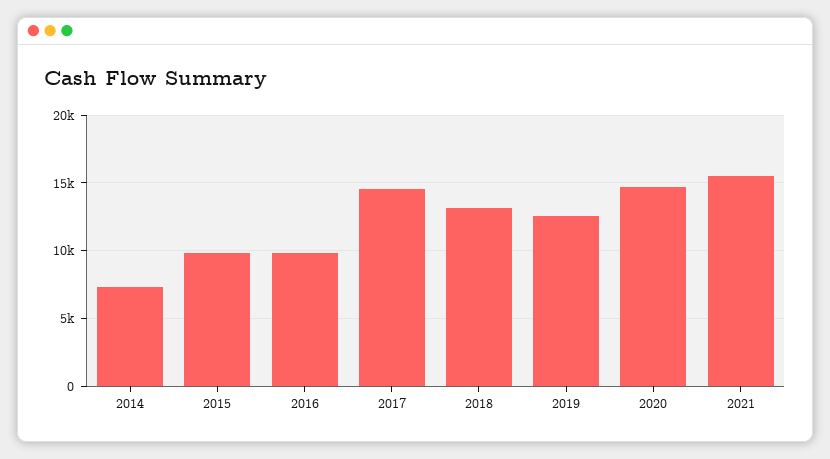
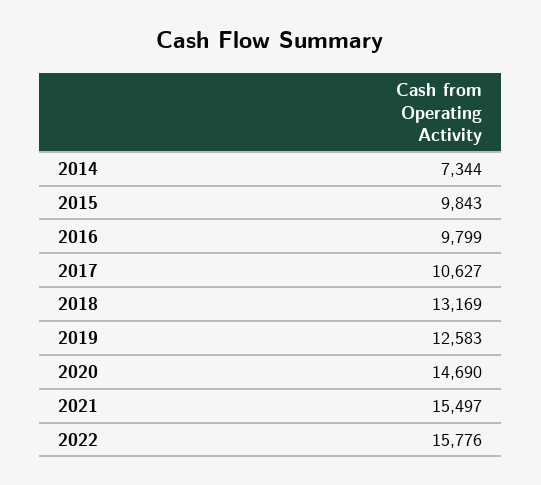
2017: 14500 -> 10627
2022: none -> 15776

